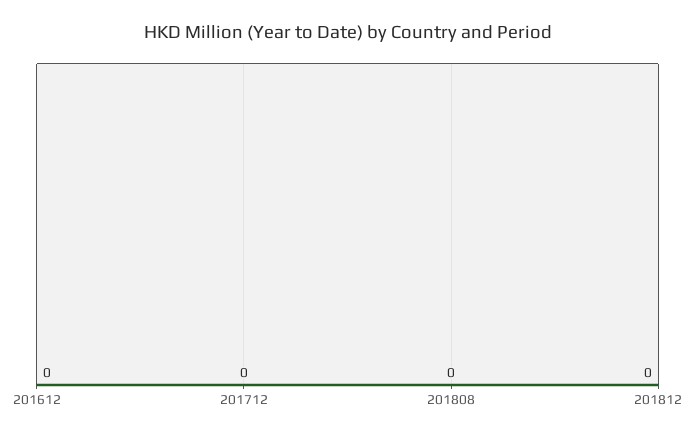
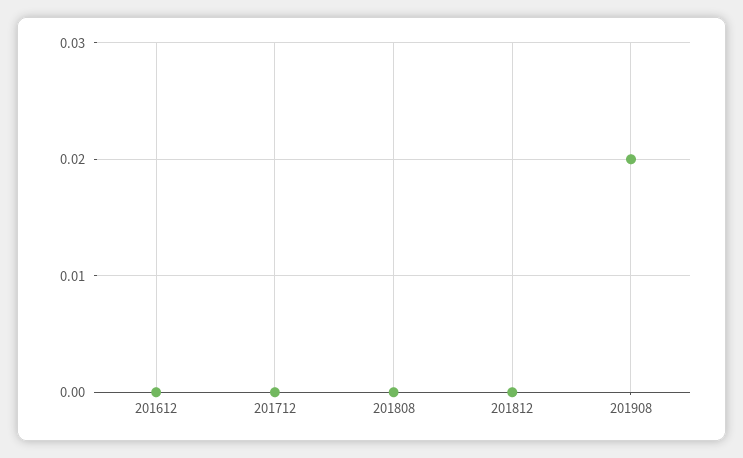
201908: none -> 0.02

